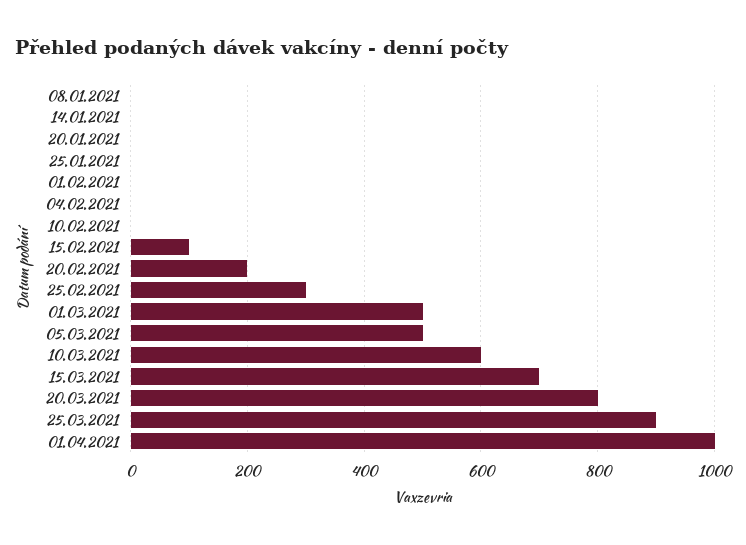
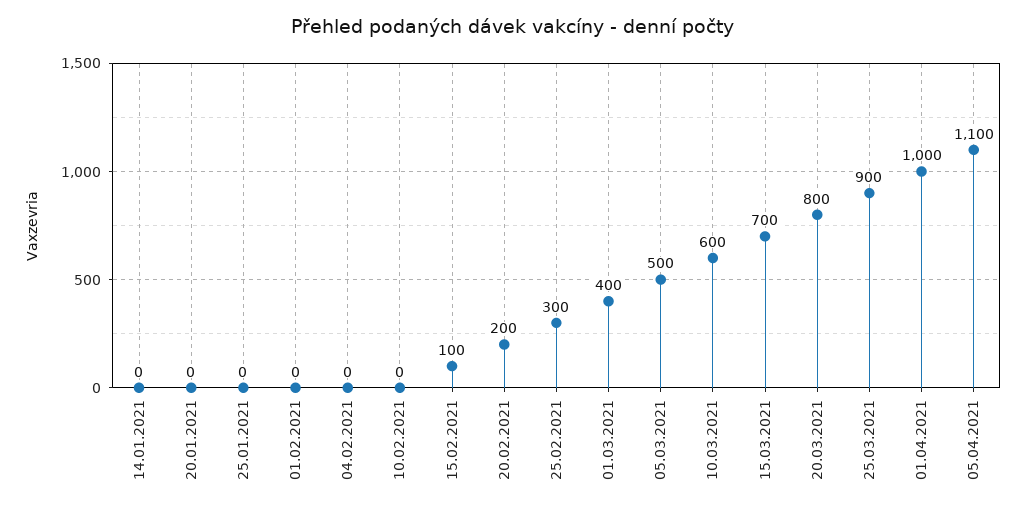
08.01.2021: 0 -> none
01.03.2021: 500 -> 400
05.04.2021: none -> 1100

